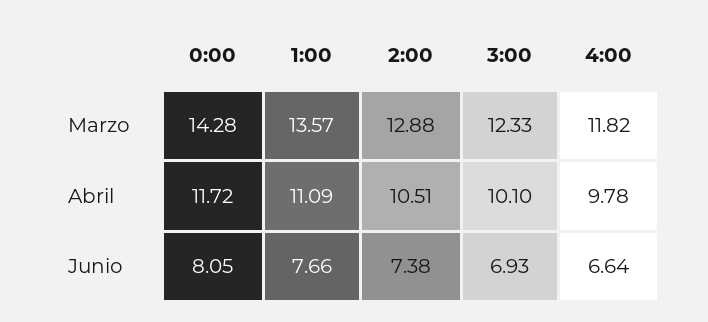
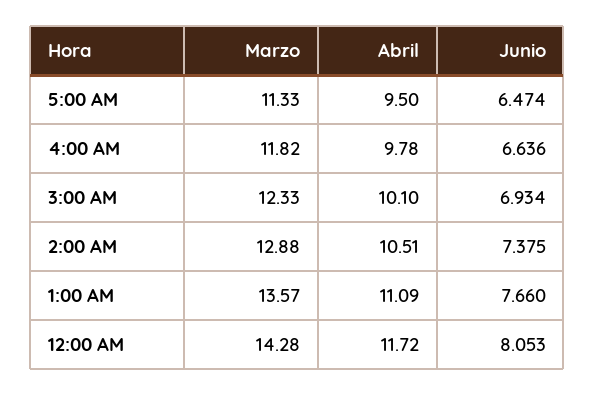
5:00 AM, Marzo: none -> 11.33
5:00 AM, Abril: none -> 9.5
5:00 AM, Junio: none -> 6.474

